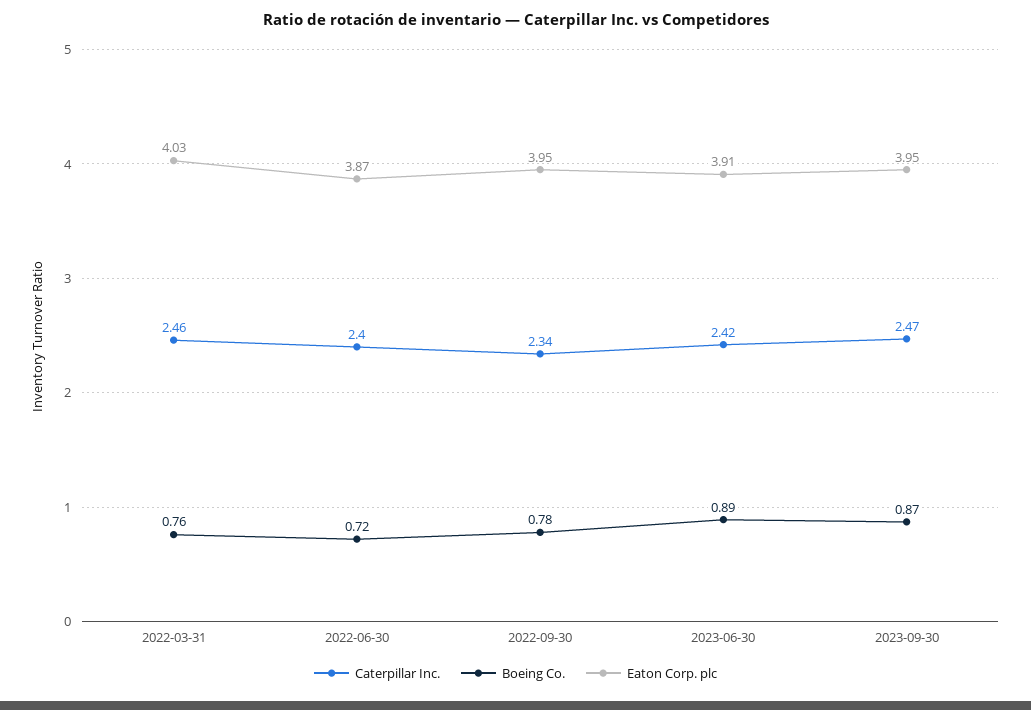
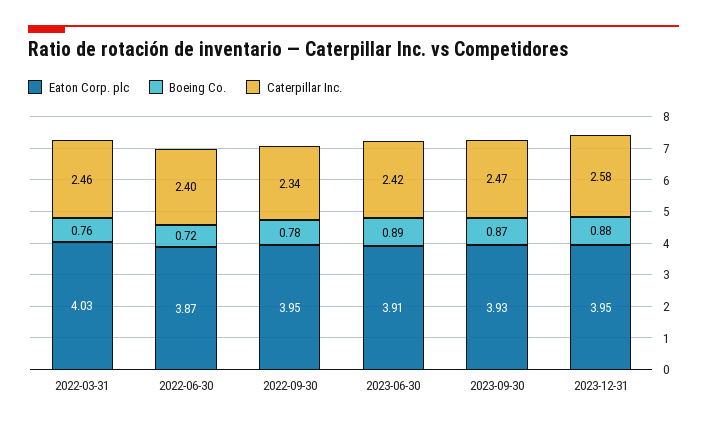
Eaton Corp. plc, 2023-09-30: 3.95 -> 3.93
Eaton Corp. plc, 2023-12-31: none -> 3.95
Boeing Co., 2023-12-31: none -> 0.88
Caterpillar Inc., 2023-12-31: none -> 2.58

